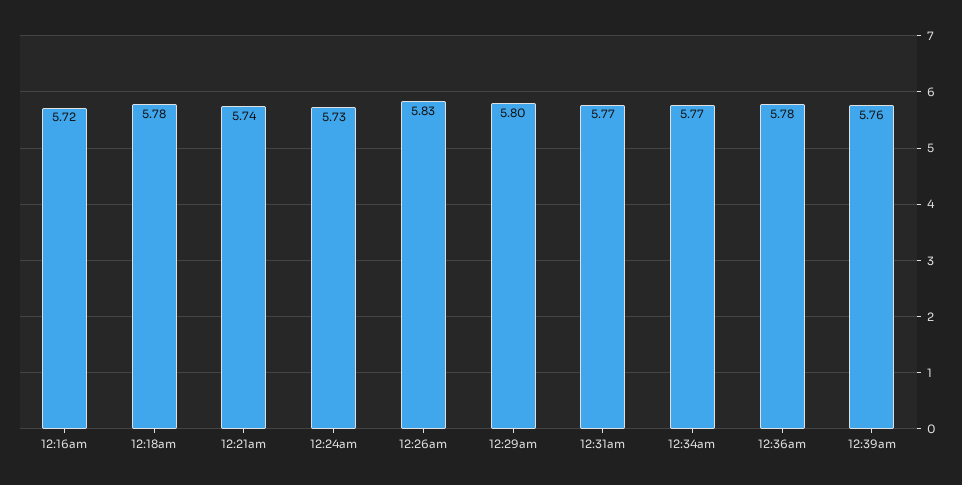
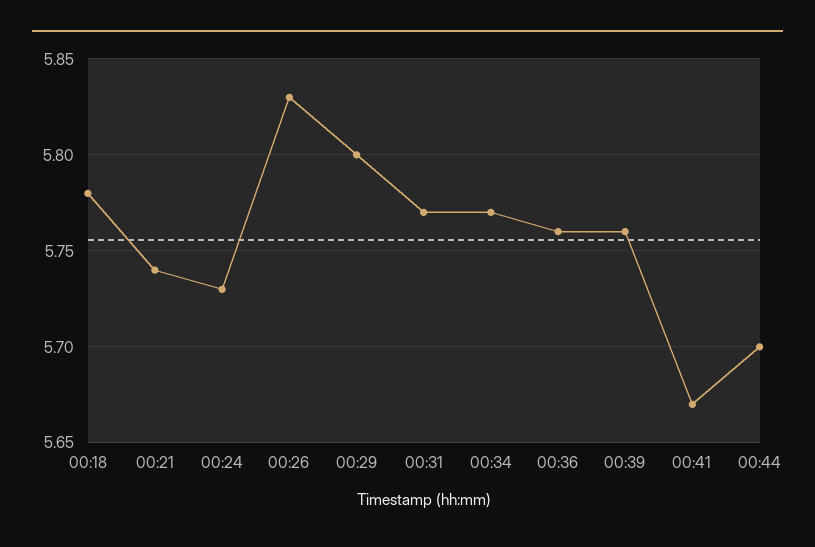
12:16am: 5.72 -> none
12:36am: 5.78 -> 5.76
00:41: none -> 5.67
00:44: none -> 5.7

